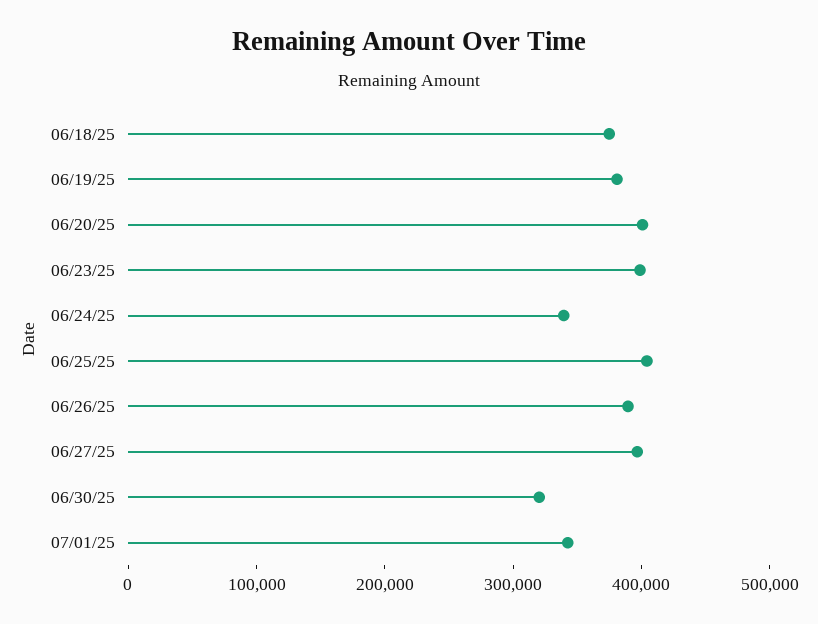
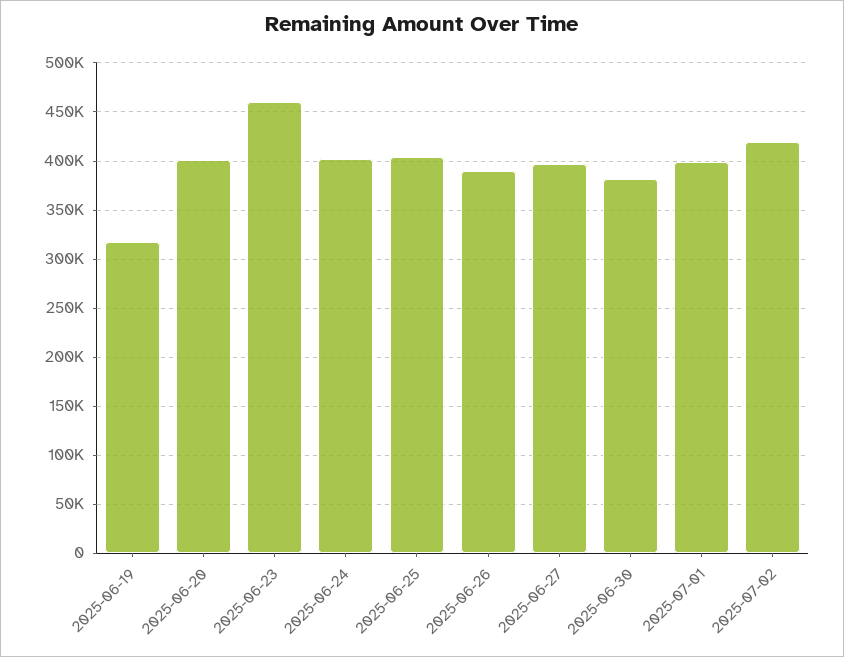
06/18/25: 380000 -> none
06/19/25: 380000 -> 320000
06/23/25: 400000 -> 460000
06/24/25: 340000 -> 400000
06/30/25: 320000 -> 380000
07/01/25: 340000 -> 400000
2025-07-02: none -> 420000

